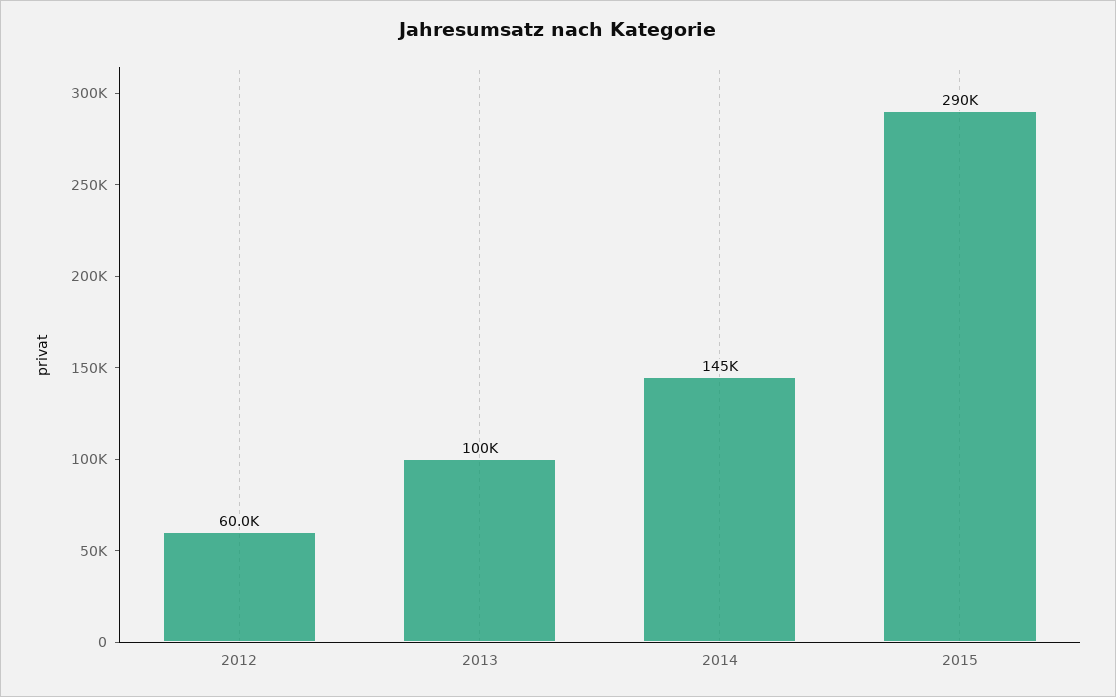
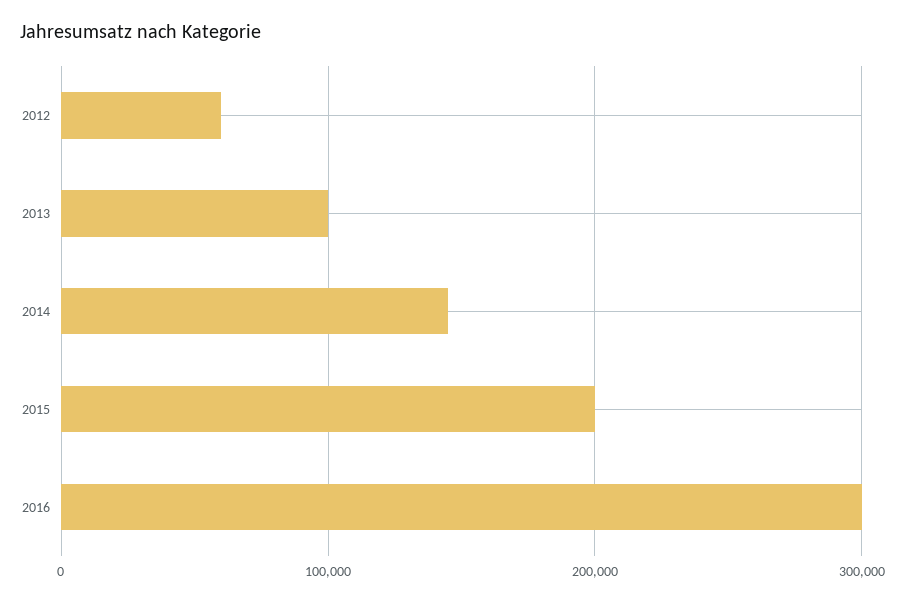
2015: 290000 -> 200000
2016: none -> 300000

